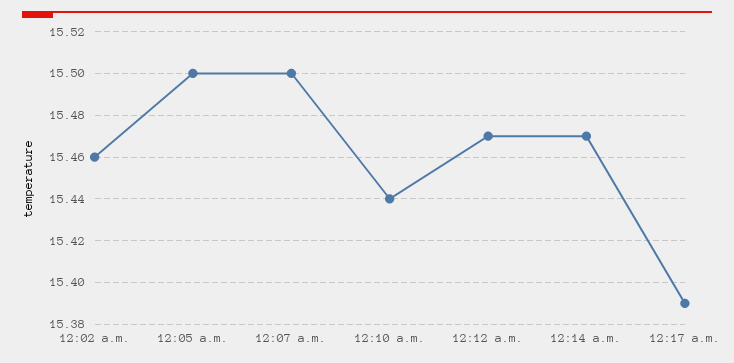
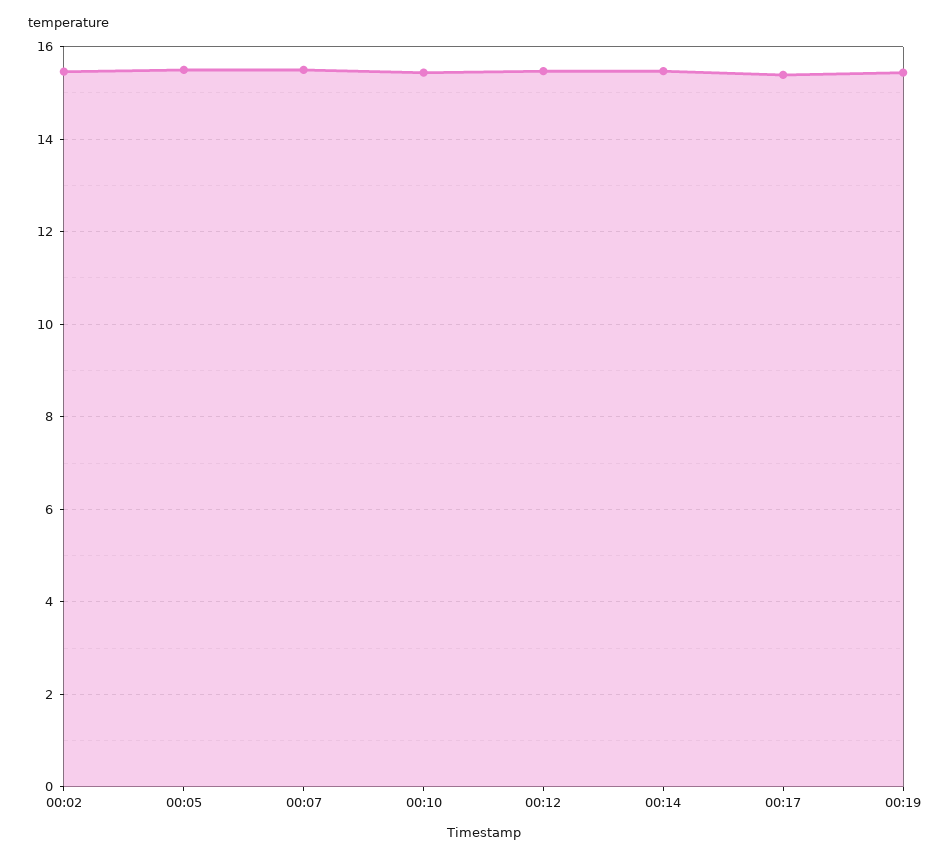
00:19: none -> 15.4

